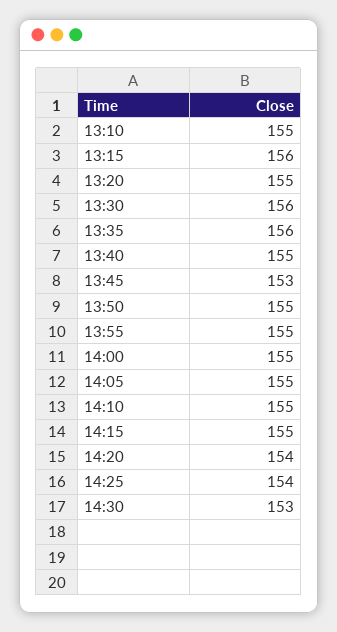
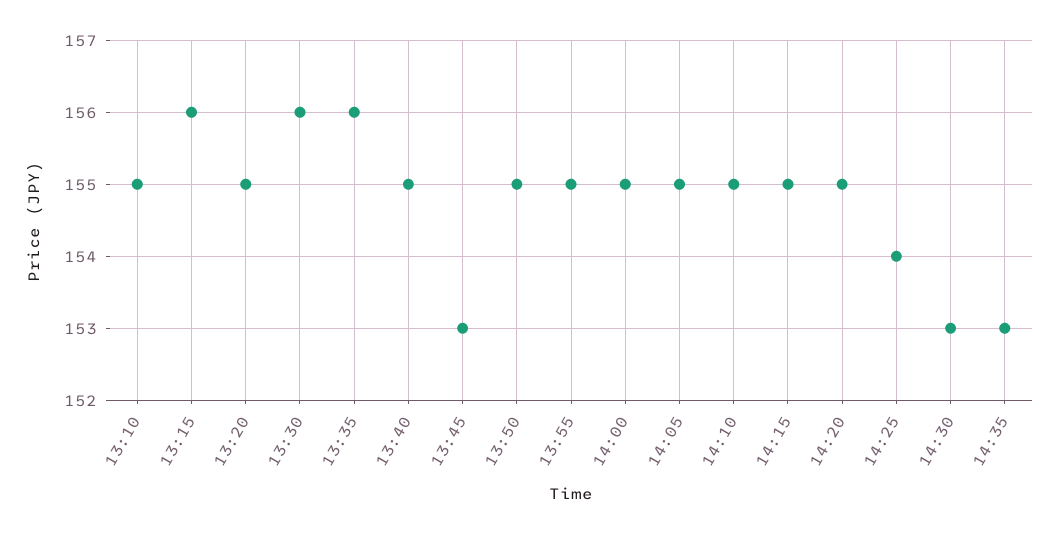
14:20: 154 -> 155
14:35: none -> 153

